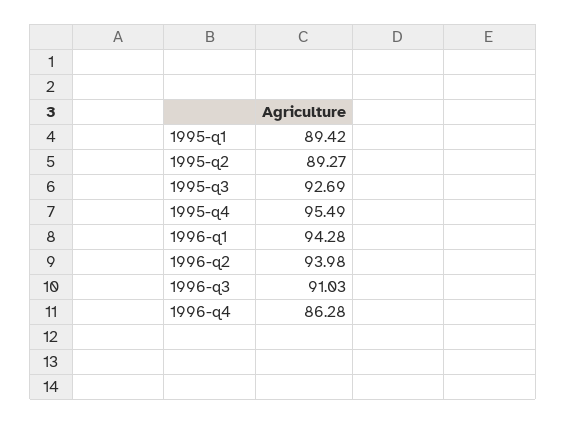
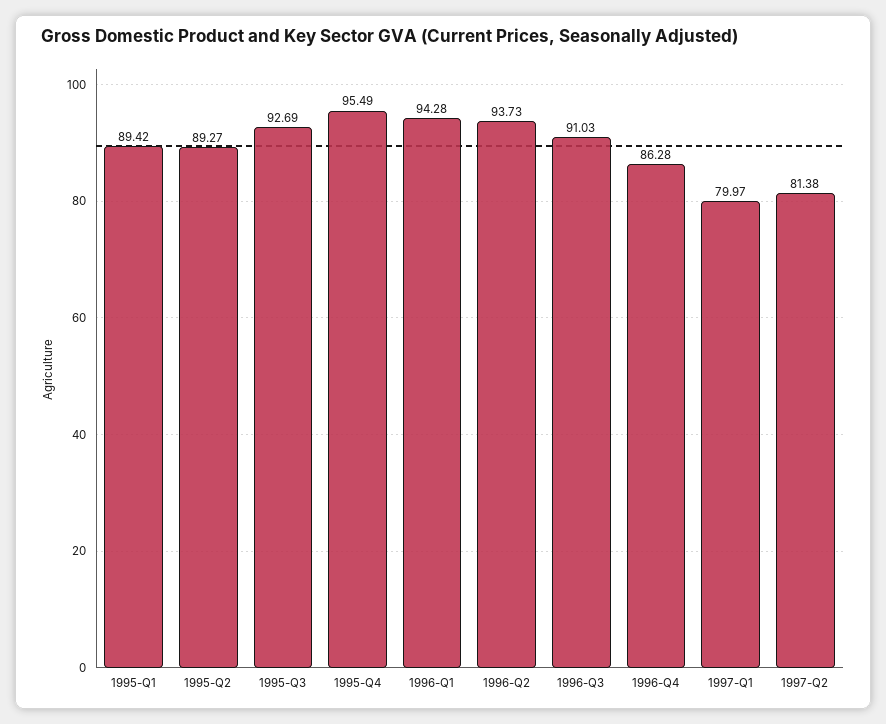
1996-q2: 93.98 -> 93.73
1997-Q1: none -> 79.97
1997-Q2: none -> 81.38

